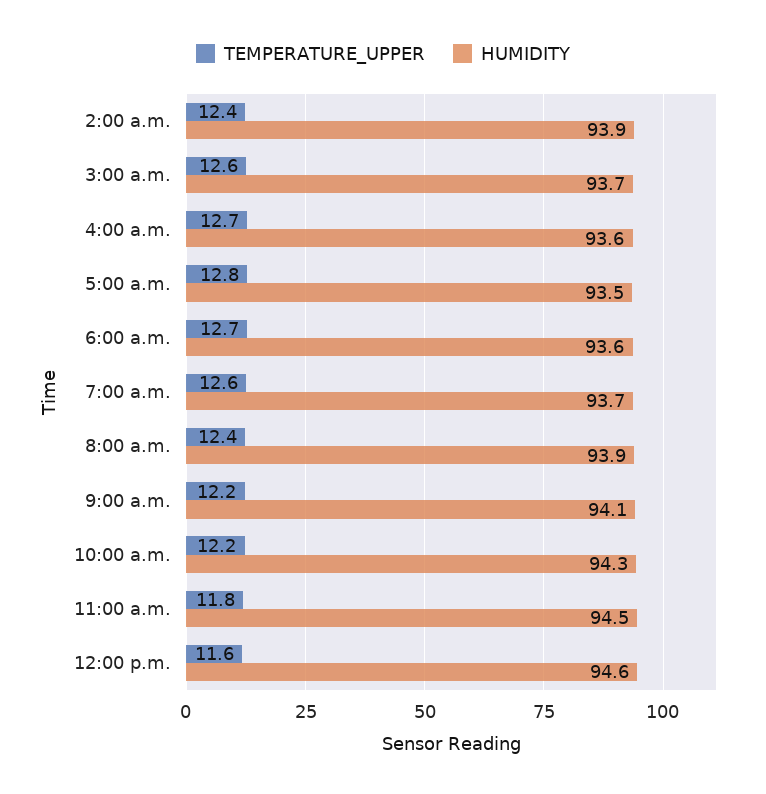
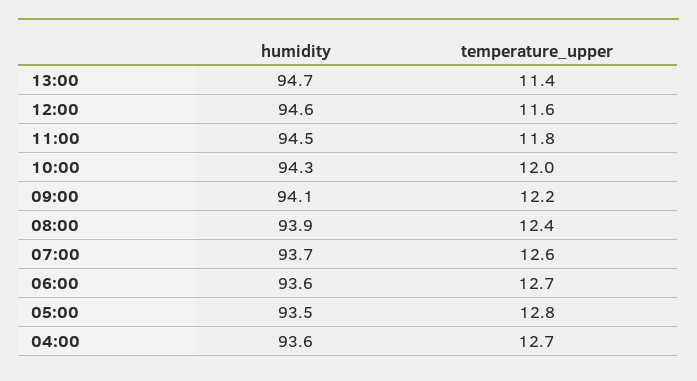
TEMPERATURE_UPPER, 2:00 a.m.: 12.4 -> none
HUMIDITY, 2:00 a.m.: 93.9 -> none
TEMPERATURE_UPPER, 3:00 a.m.: 12.6 -> none
HUMIDITY, 3:00 a.m.: 93.7 -> none
TEMPERATURE_UPPER, 10:00 a.m.: 12.2 -> 12
HUMIDITY, 13:00: none -> 94.7
TEMPERATURE_UPPER, 13:00: none -> 11.4

